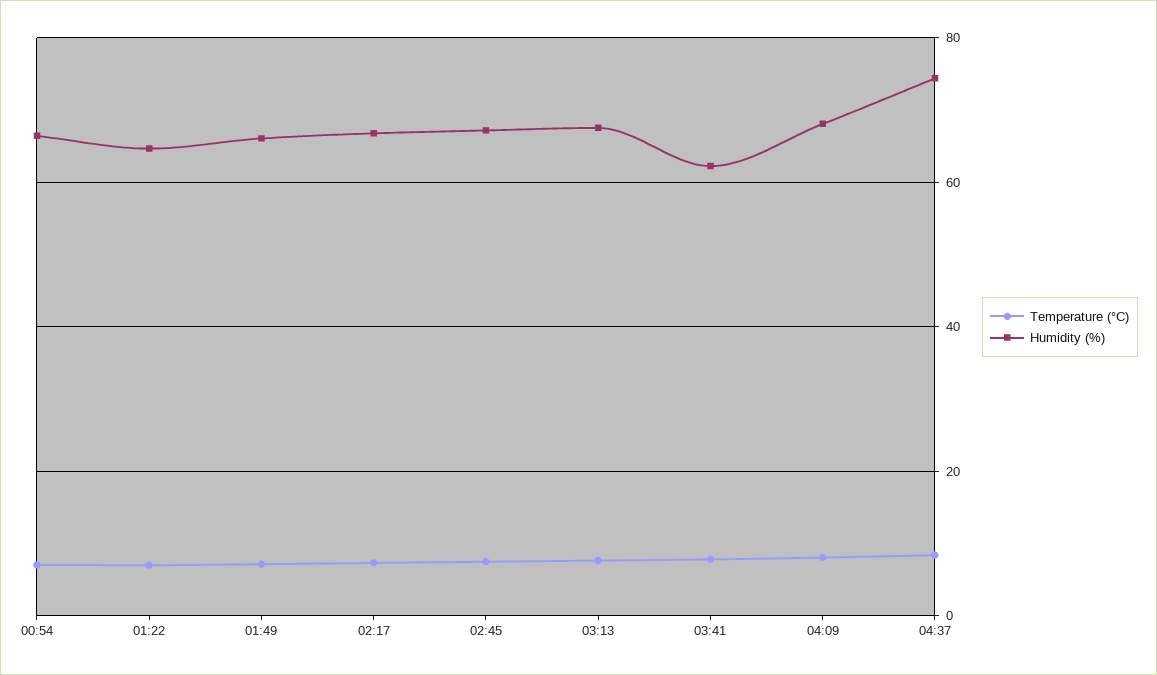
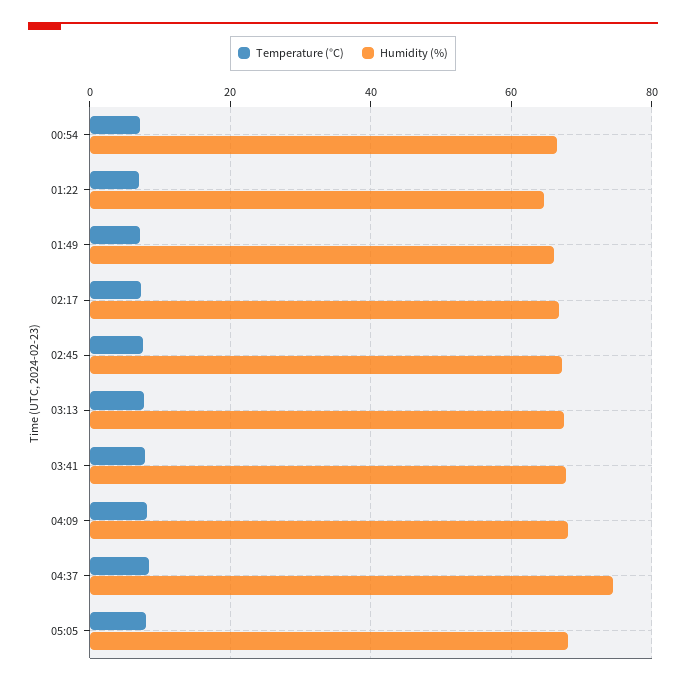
Humidity (%), 03:41: 62 -> 68
Temperature (°C), 05:05: none -> 8
Humidity (%), 05:05: none -> 68

